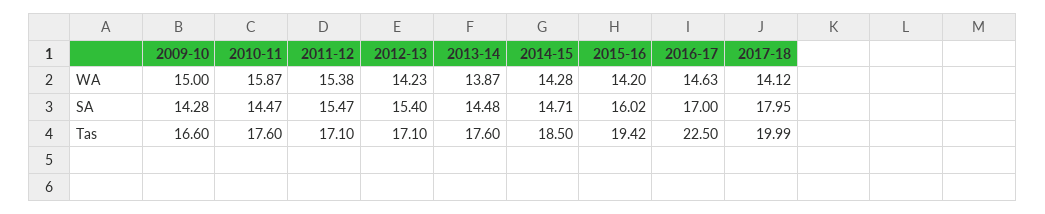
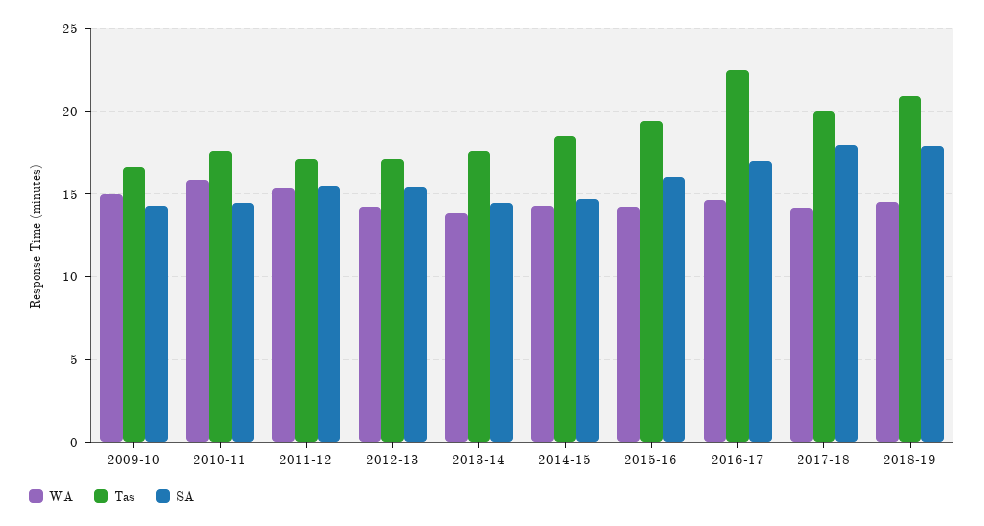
WA, 2018-19: none -> 14.5
Tas, 2018-19: none -> 21
SA, 2018-19: none -> 18

